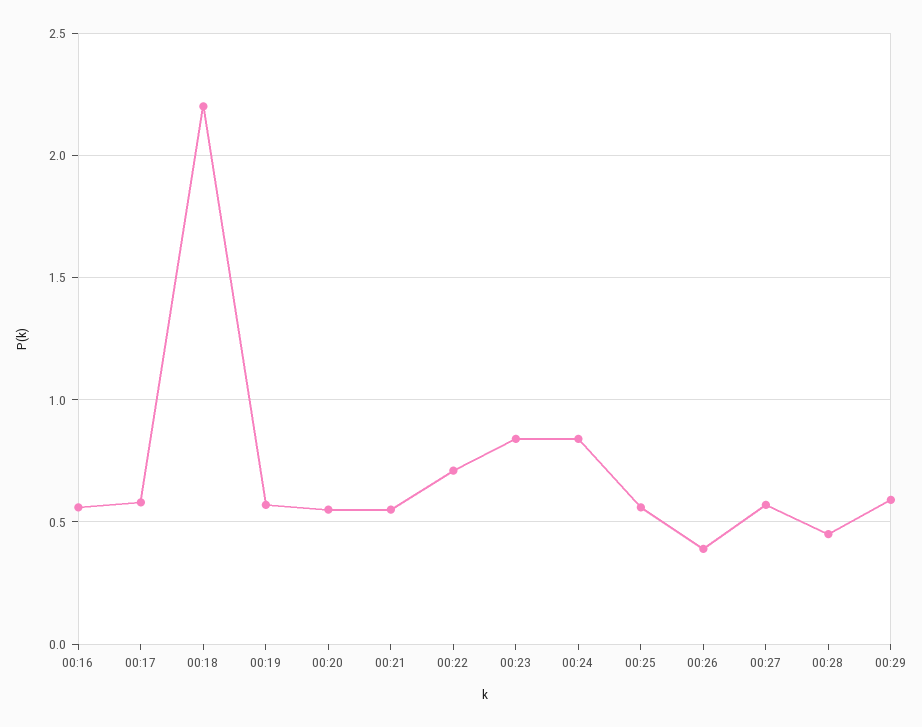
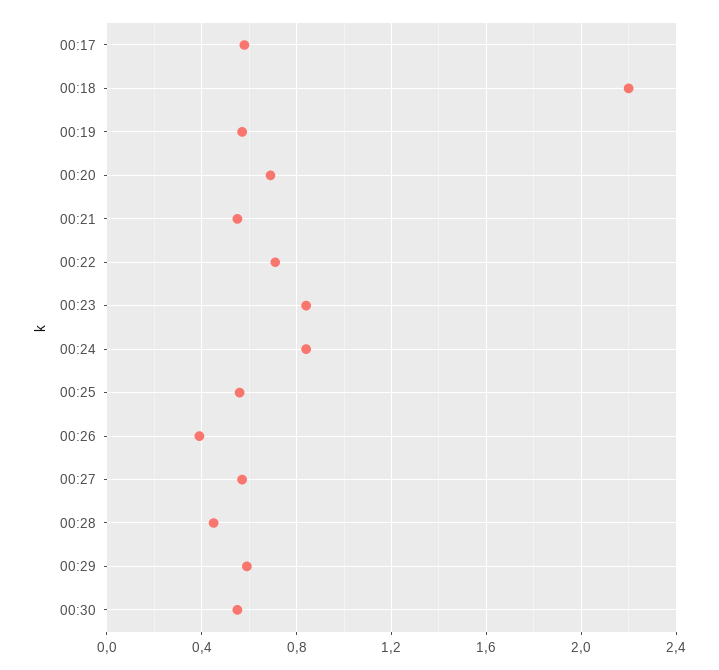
00:16: 0.55 -> none
00:20: 0.55 -> 0.7
00:30: none -> 0.55

